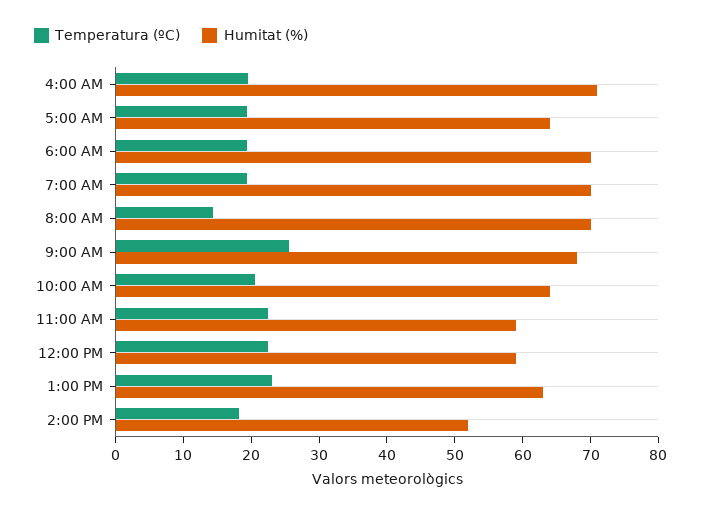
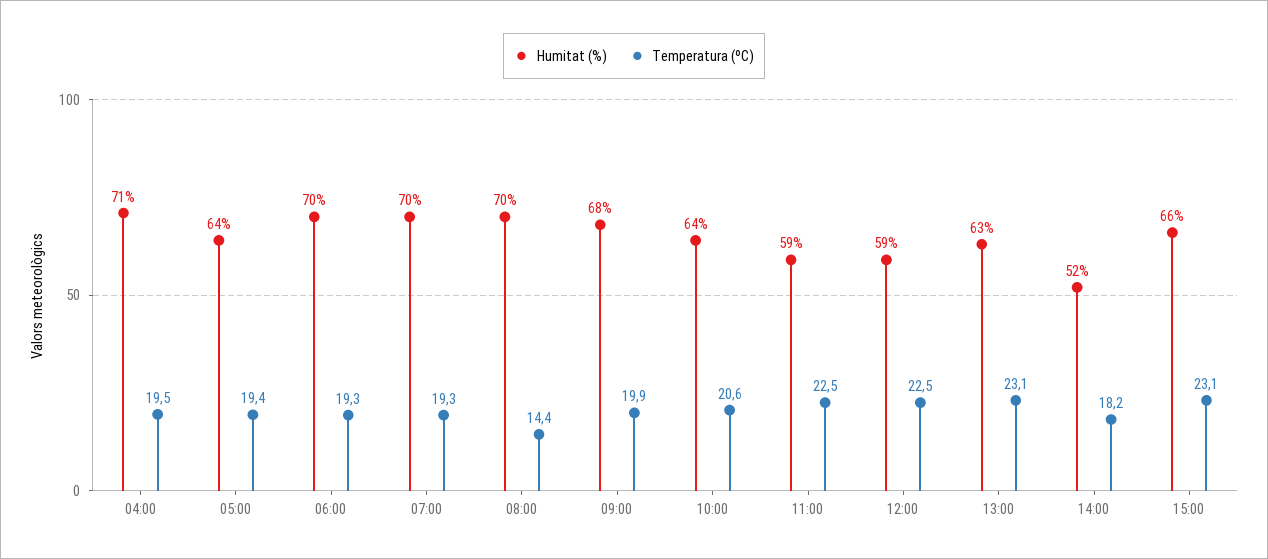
Temperatura (ºC), 9:00 AM: 26 -> 19.9
Humitat (%), 15:00: none -> 66
Temperatura (ºC), 15:00: none -> 23.1

